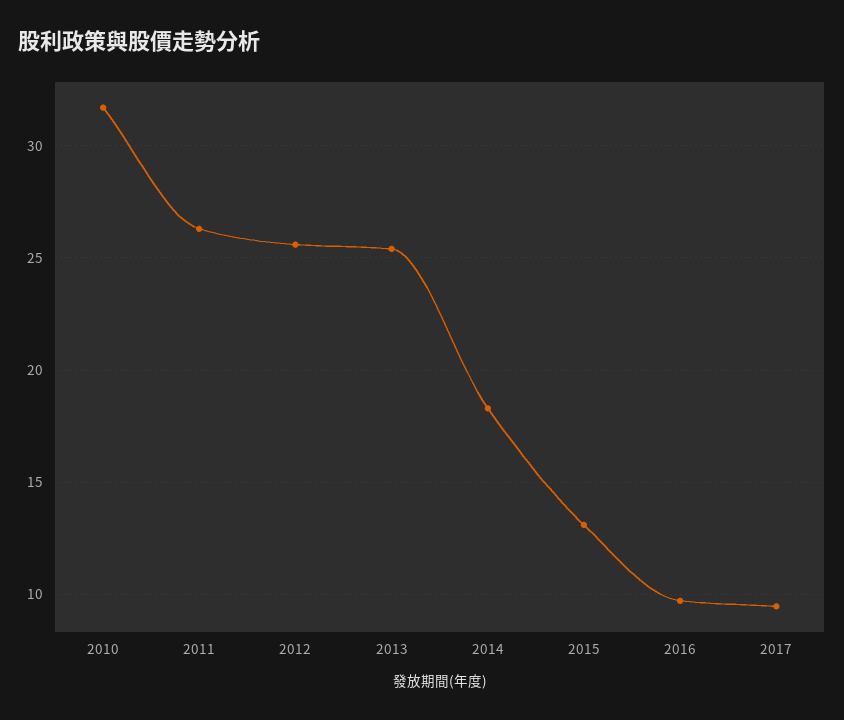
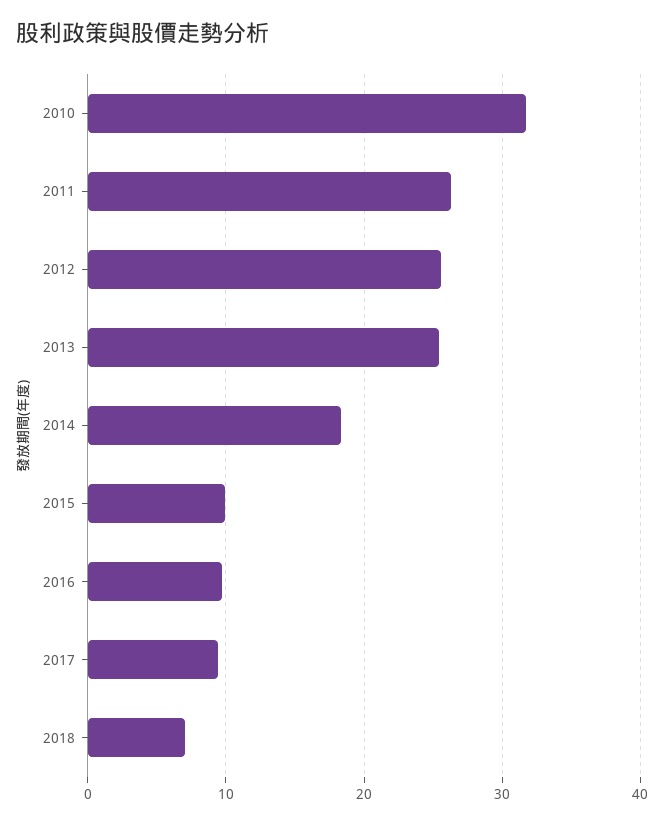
2015: 13 -> 10
2018: none -> 7

